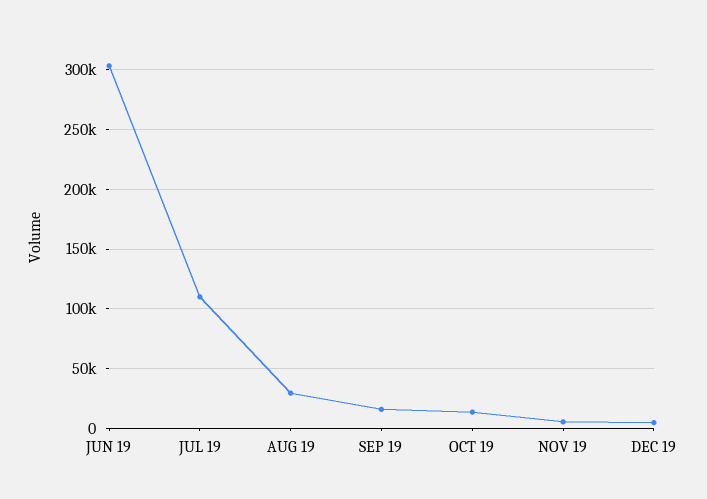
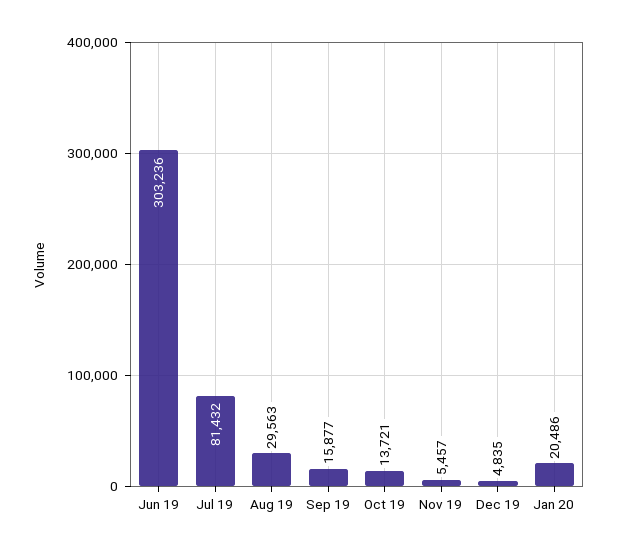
JUL 19: 110000 -> 81432
Jan 20: none -> 20486

